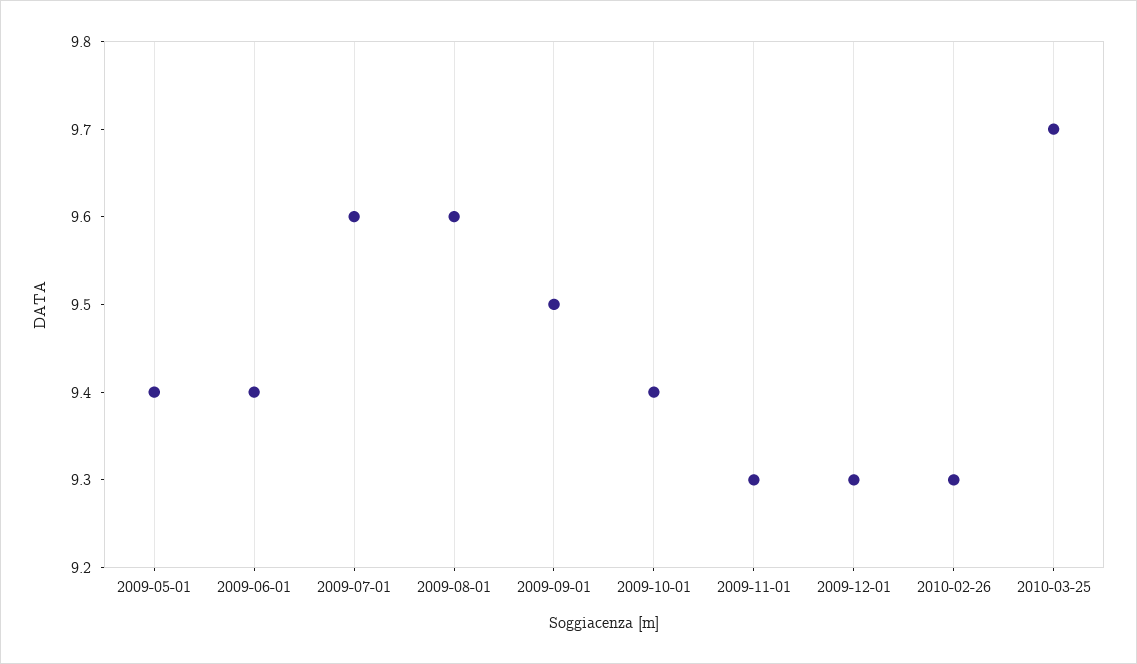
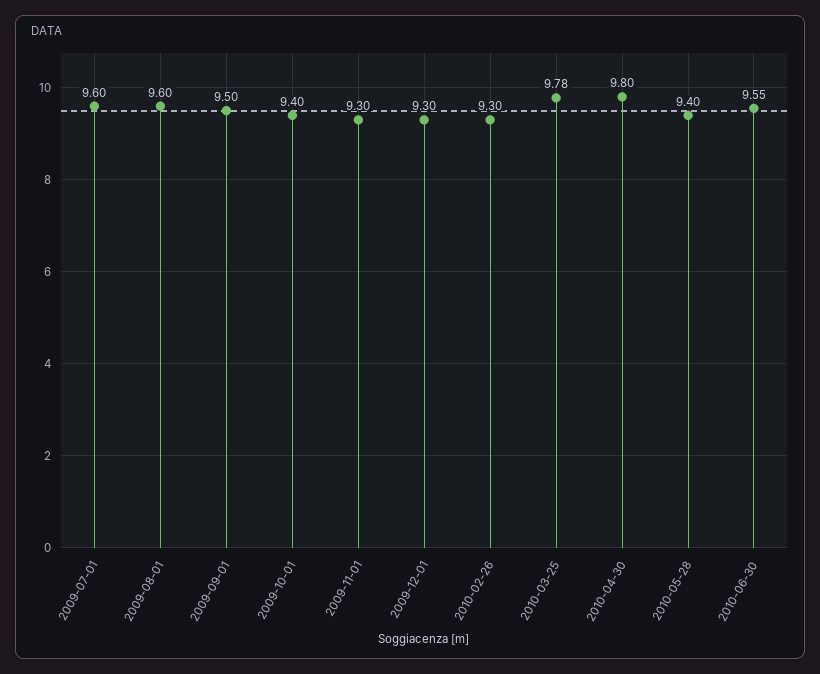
2009-05-01: 9.4 -> none
2009-06-01: 9.4 -> none
2010-03-25: 9.7 -> 9.78
2010-04-30: none -> 9.8
2010-05-28: none -> 9.4
2010-06-30: none -> 9.55

